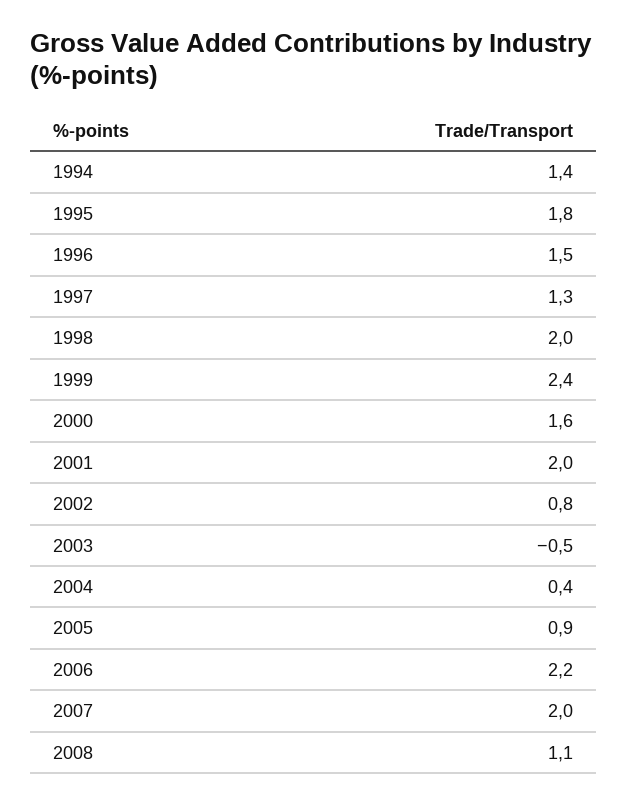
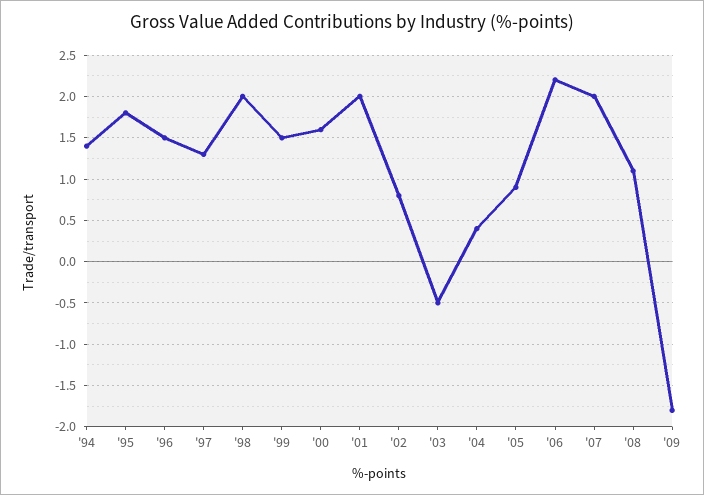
1999: 2.4 -> 1.5
'09: none -> -1.8

